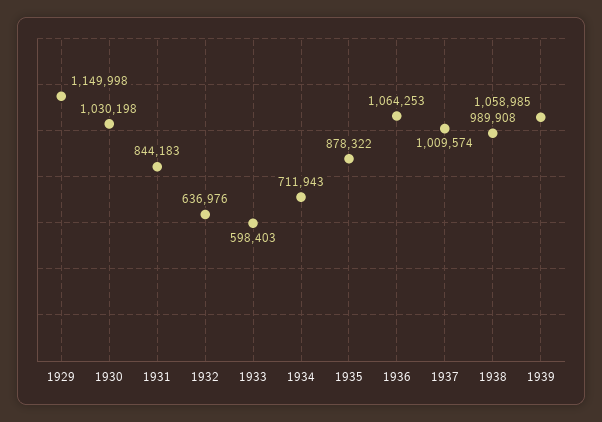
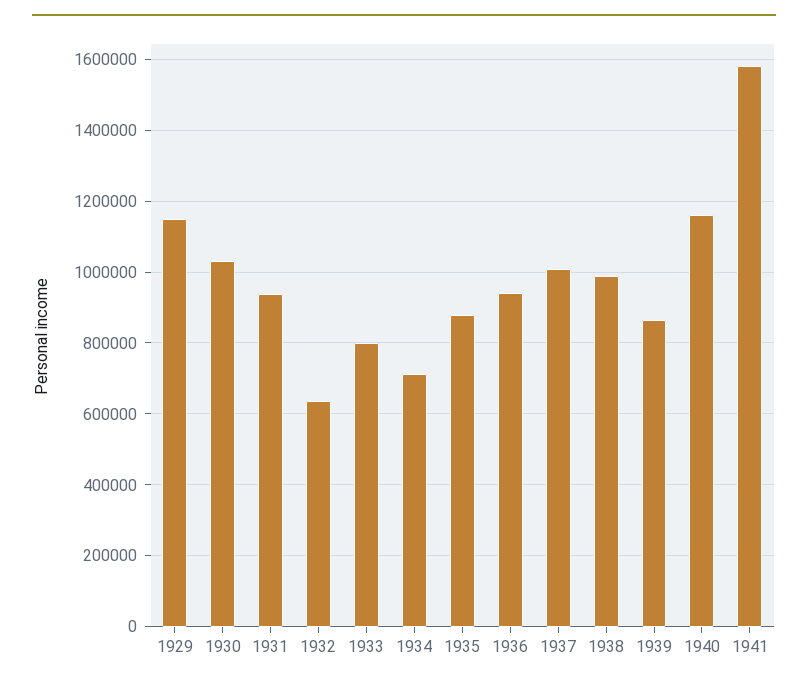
1931: 844183 -> 940000
1933: 598403 -> 800000
1936: 1064253 -> 940000
1939: 1058985 -> 860000
1940: none -> 1160000
1941: none -> 1580000

